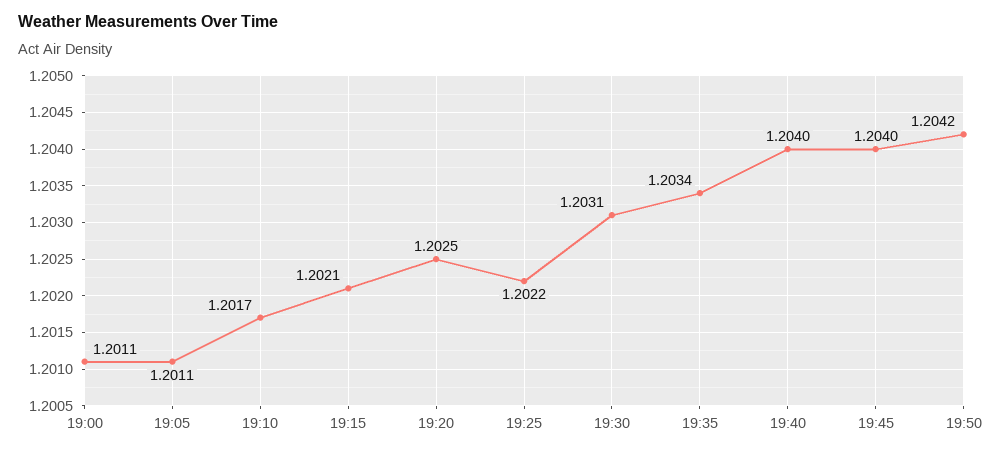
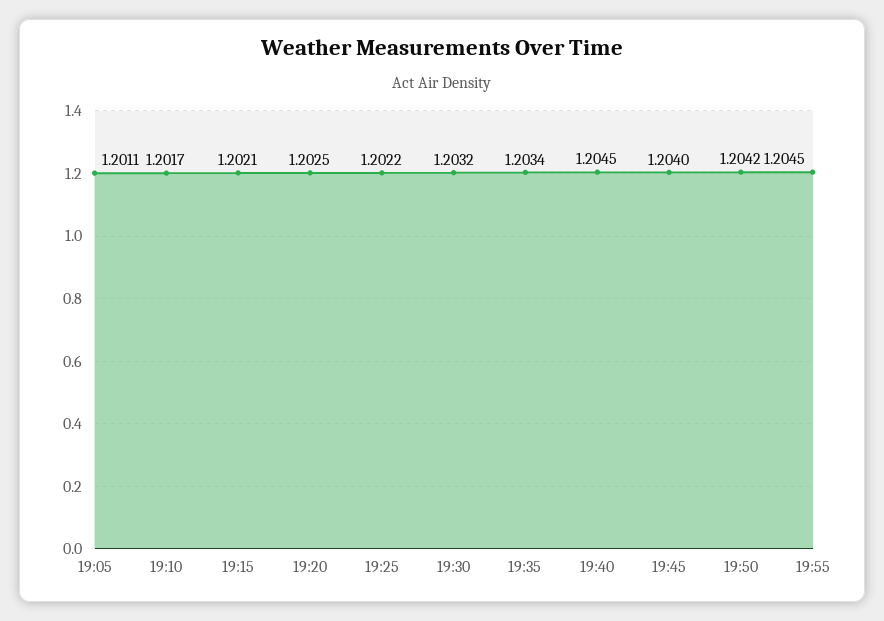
19:00: 1.2011 -> none
19:30: 1.2031 -> 1.2032
19:40: 1.204 -> 1.2045
19:55: none -> 1.2045

